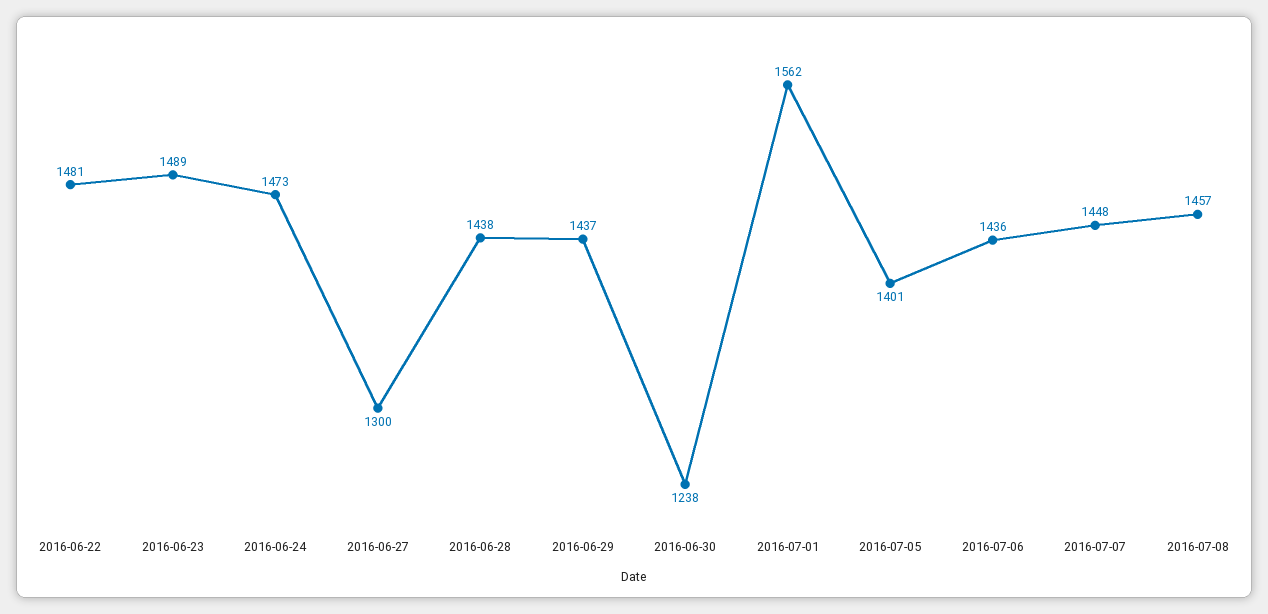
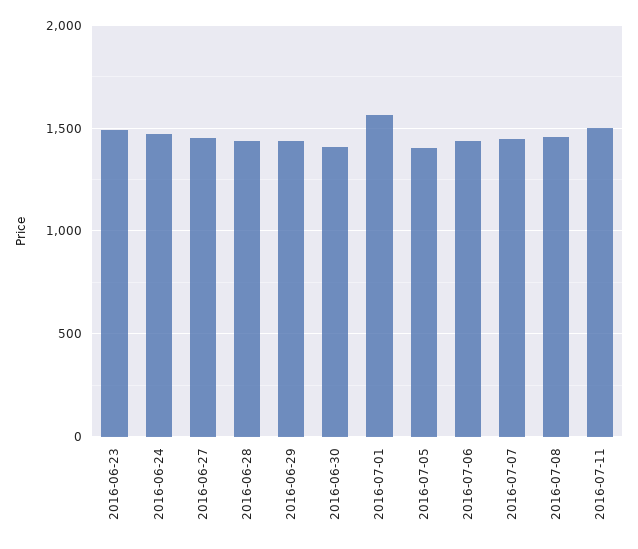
2016-06-22: 1481 -> none
2016-06-27: 1300 -> 1450
2016-06-30: 1238 -> 1400
2016-07-11: none -> 1500

